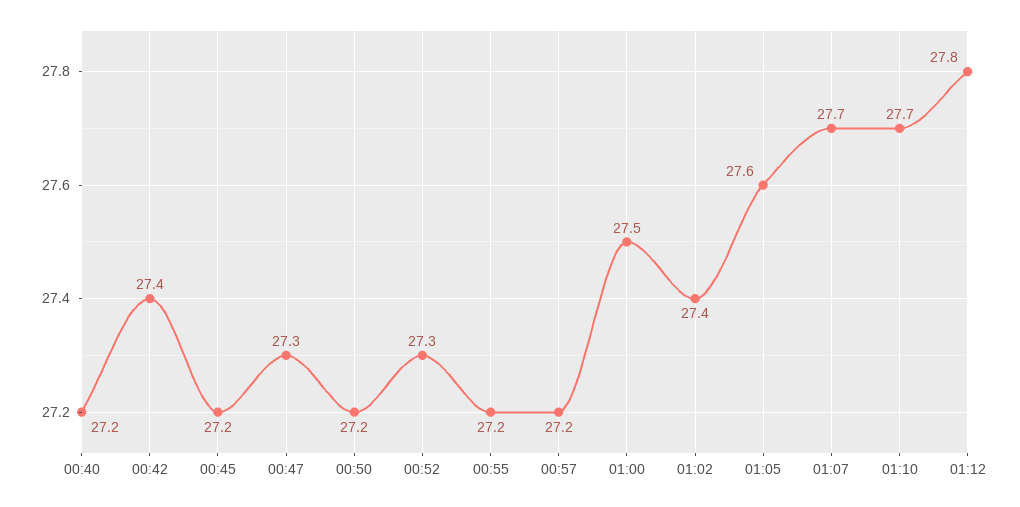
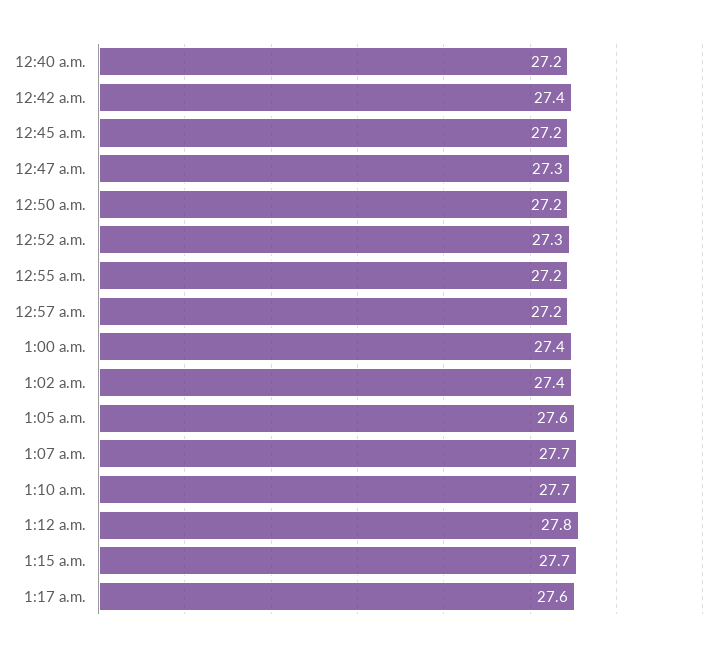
01:00: 27.5 -> 27.4
1:15 a.m.: none -> 27.7
1:17 a.m.: none -> 27.6

